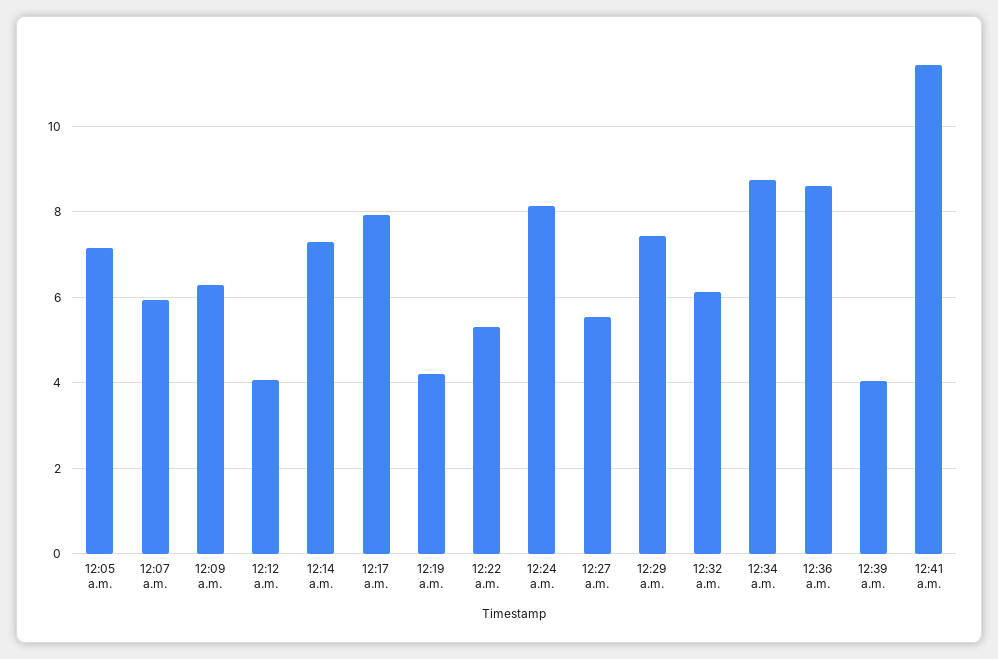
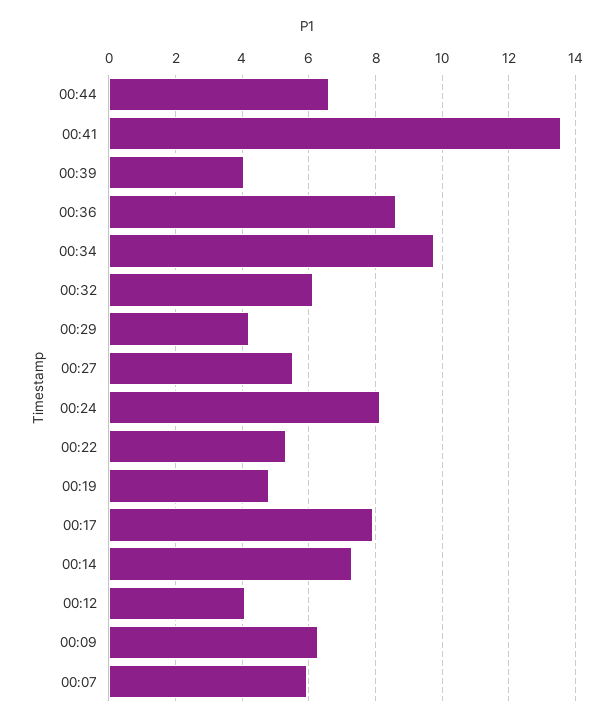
12:05 a.m.: 7.2 -> none
12:19 a.m.: 4.2 -> 4.8
12:29 a.m.: 7.4 -> 4.2
12:34 a.m.: 8.8 -> 9.8
12:41 a.m.: 11.4 -> 13.6
00:44: none -> 6.6

